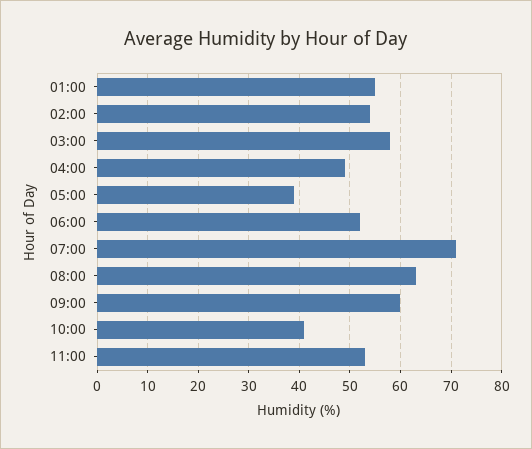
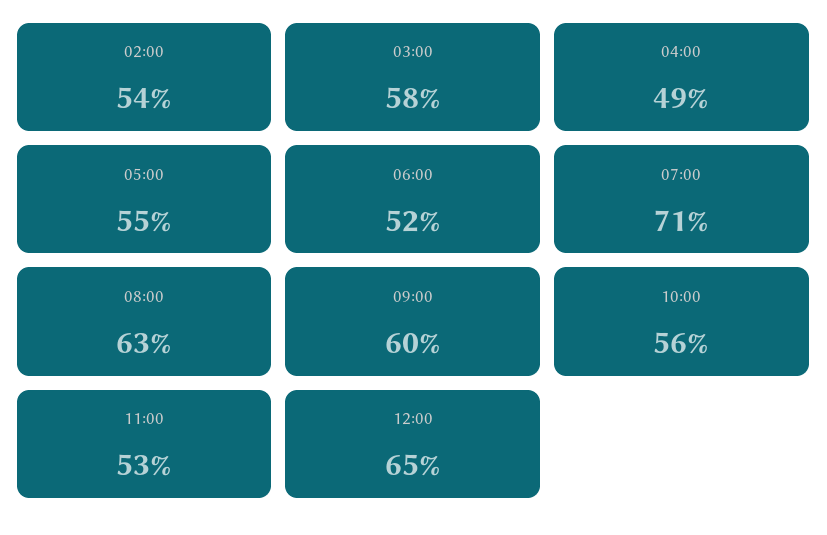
01:00: 55 -> none
05:00: 40 -> 55
10:00: 40 -> 56
12:00: none -> 65

